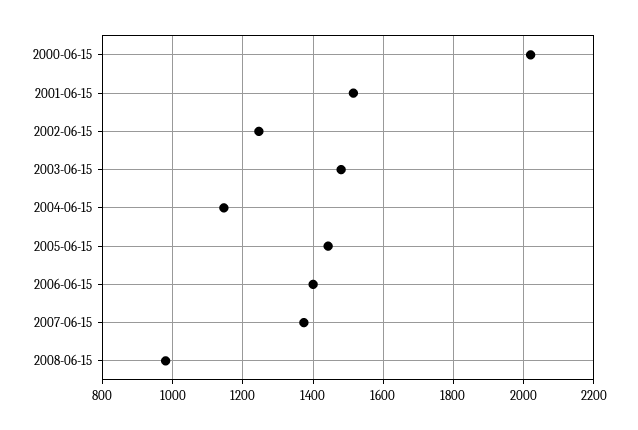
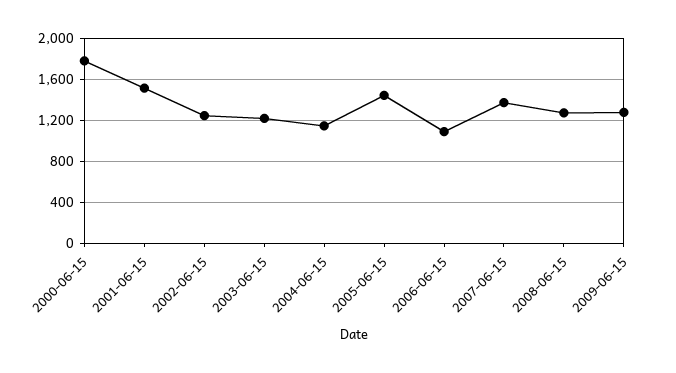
2000-06-15: 2020 -> 1800
2003-06-15: 1480 -> 1200
2006-06-15: 1400 -> 1100
2008-06-15: 980 -> 1300
2009-06-15: none -> 1300

